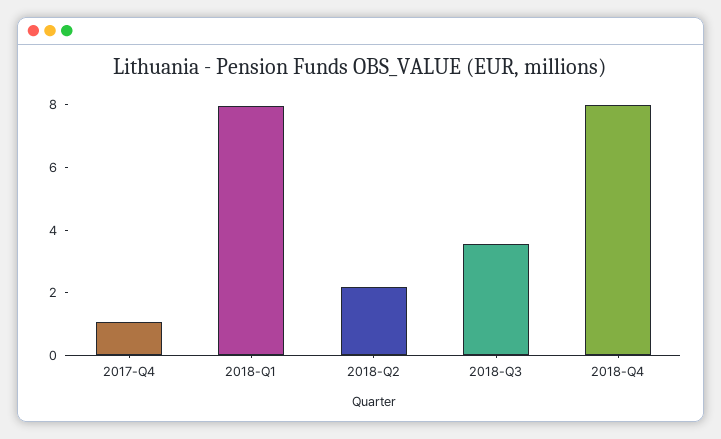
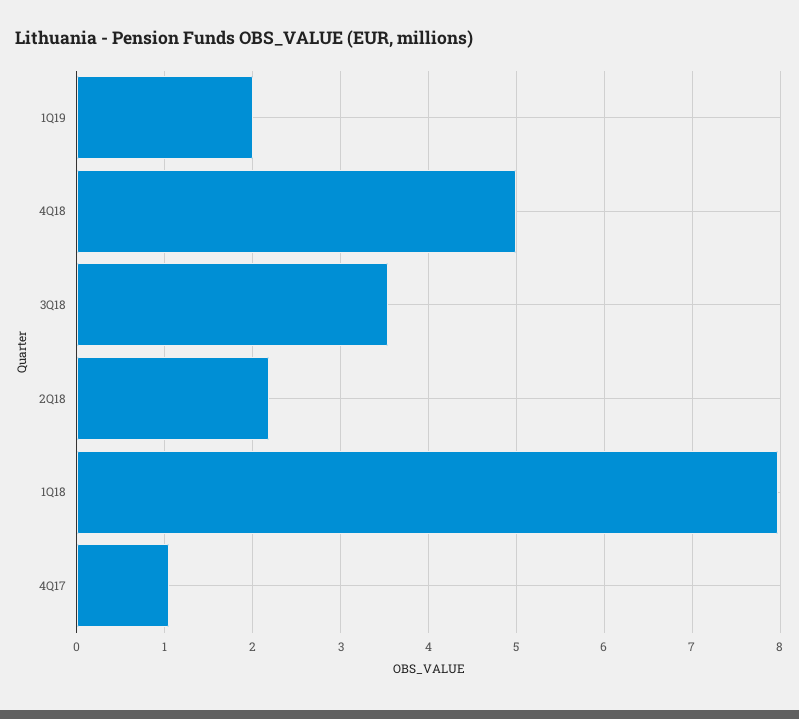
2018-Q4: 8 -> 5
1Q19: none -> 2

